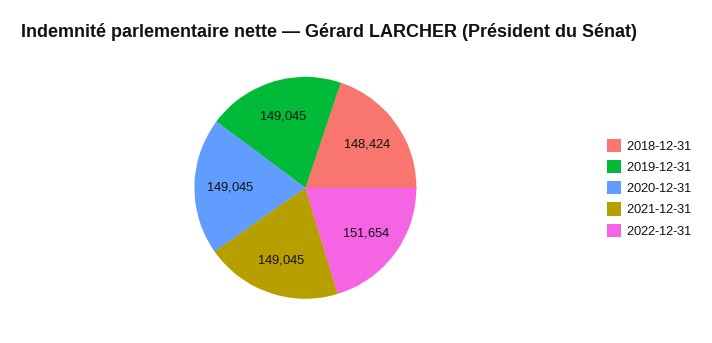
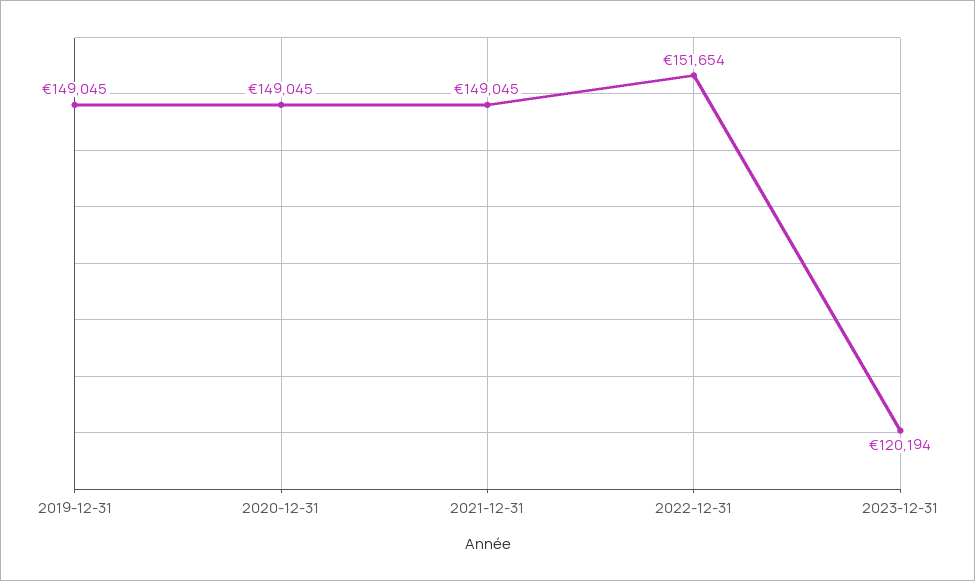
2018-12-31: 148424 -> none
2023-12-31: none -> 120194

